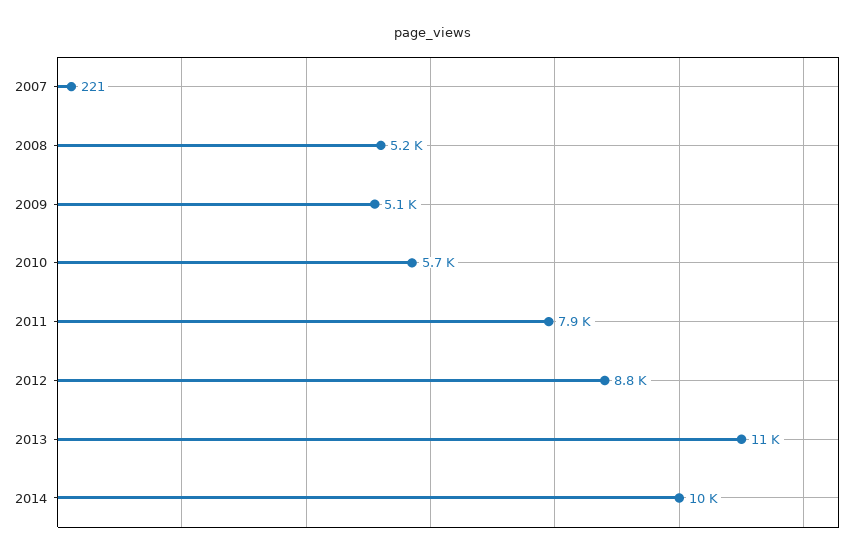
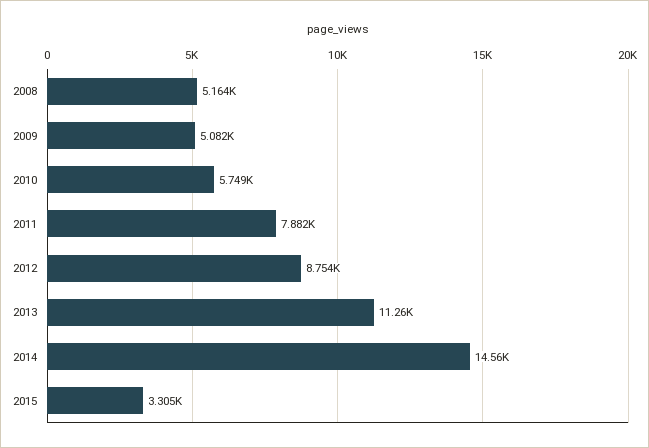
2007: 221 -> none
2014: 10000 -> 14560
2015: none -> 3305

